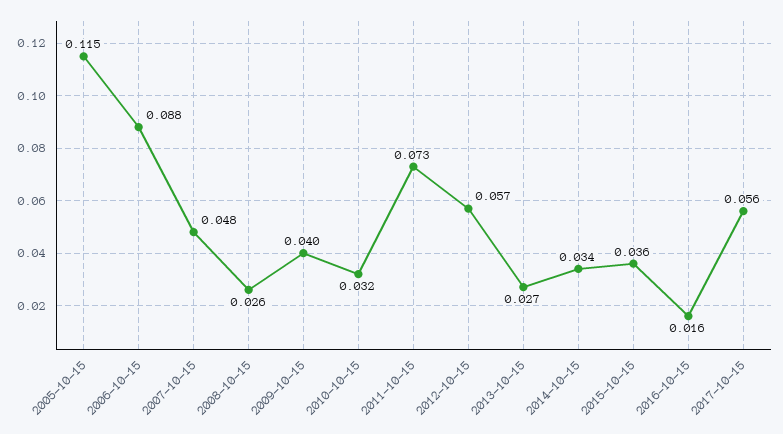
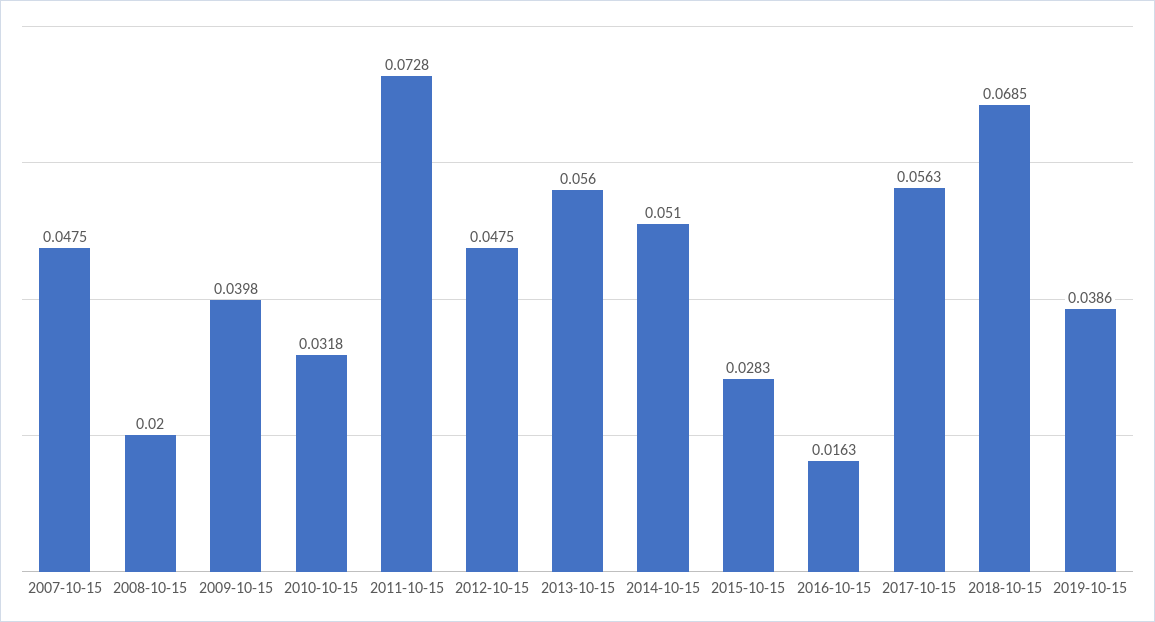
2005-10-15: 0.115 -> none
2006-10-15: 0.088 -> none
2008-10-15: 0.026 -> 0.02
2012-10-15: 0.057 -> 0.0475
2013-10-15: 0.027 -> 0.056
2014-10-15: 0.034 -> 0.051
2015-10-15: 0.036 -> 0.0283
2018-10-15: none -> 0.0685
2019-10-15: none -> 0.0386

